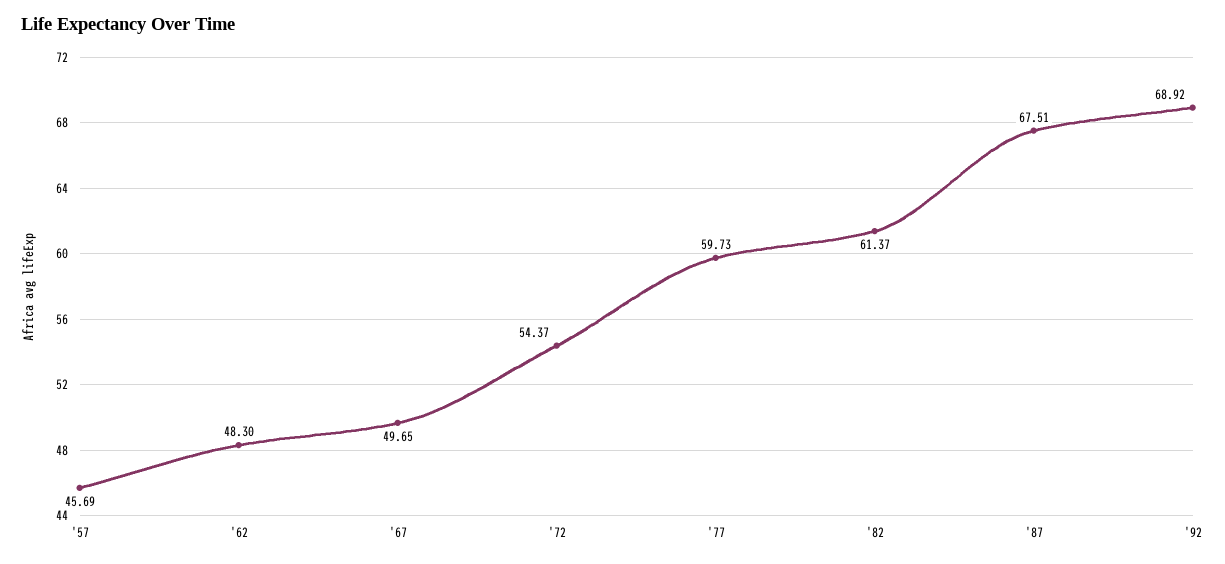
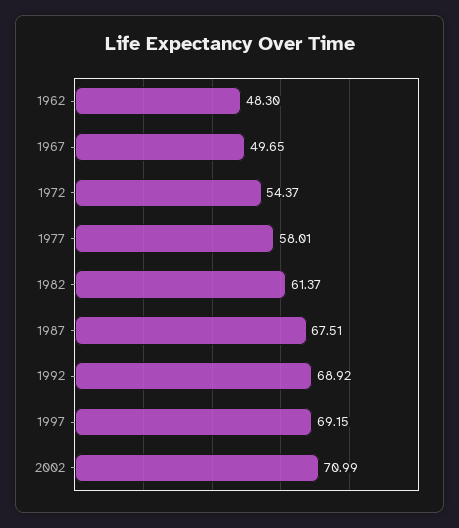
'57: 45.69 -> none
'77: 59.73 -> 58.01
1997: none -> 69.15
2002: none -> 70.99

